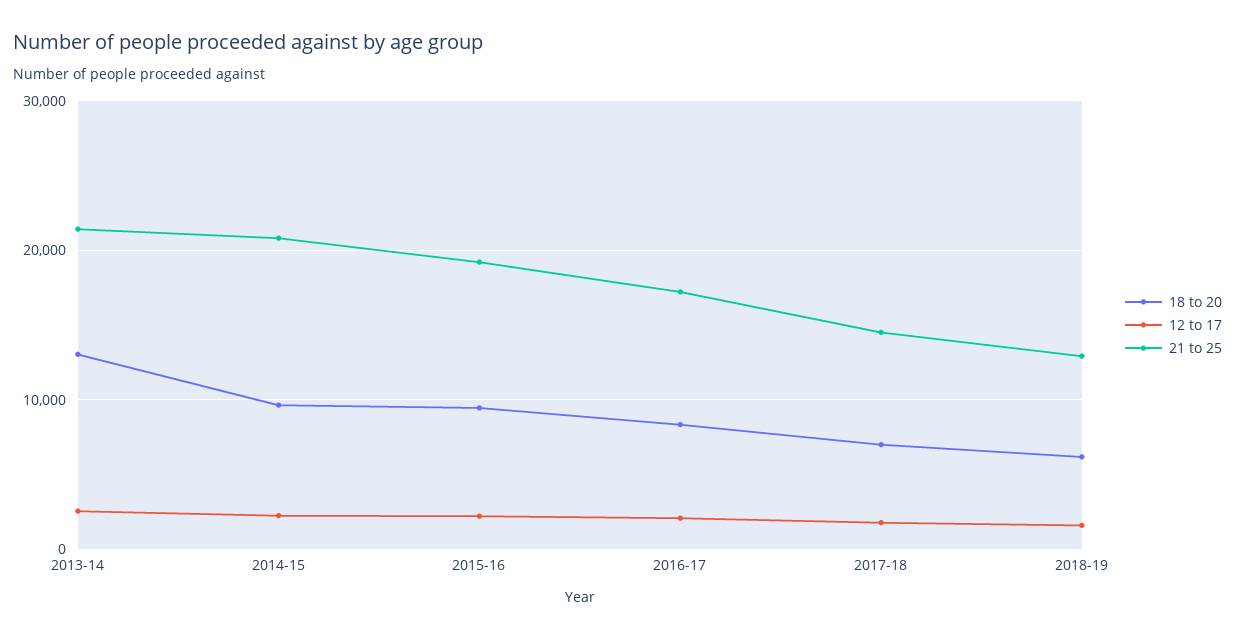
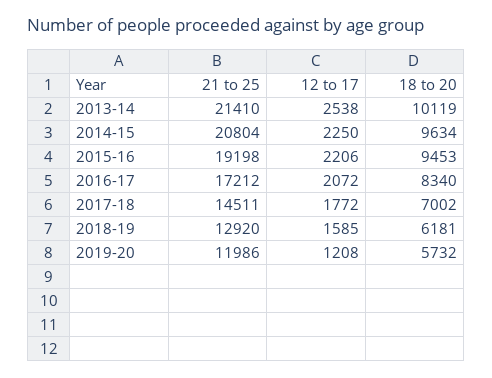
18 to 20, 2013-14: 13000 -> 10119
21 to 25, 2019-20: none -> 11986
12 to 17, 2019-20: none -> 1208
18 to 20, 2019-20: none -> 5732

